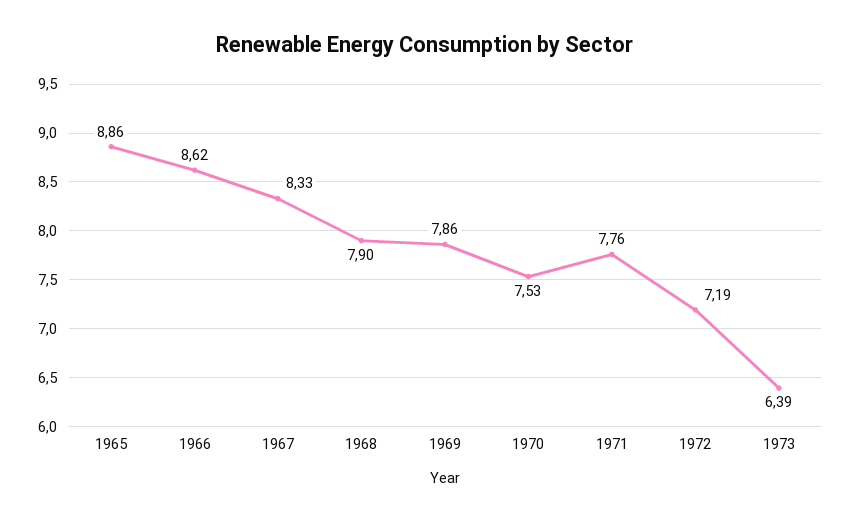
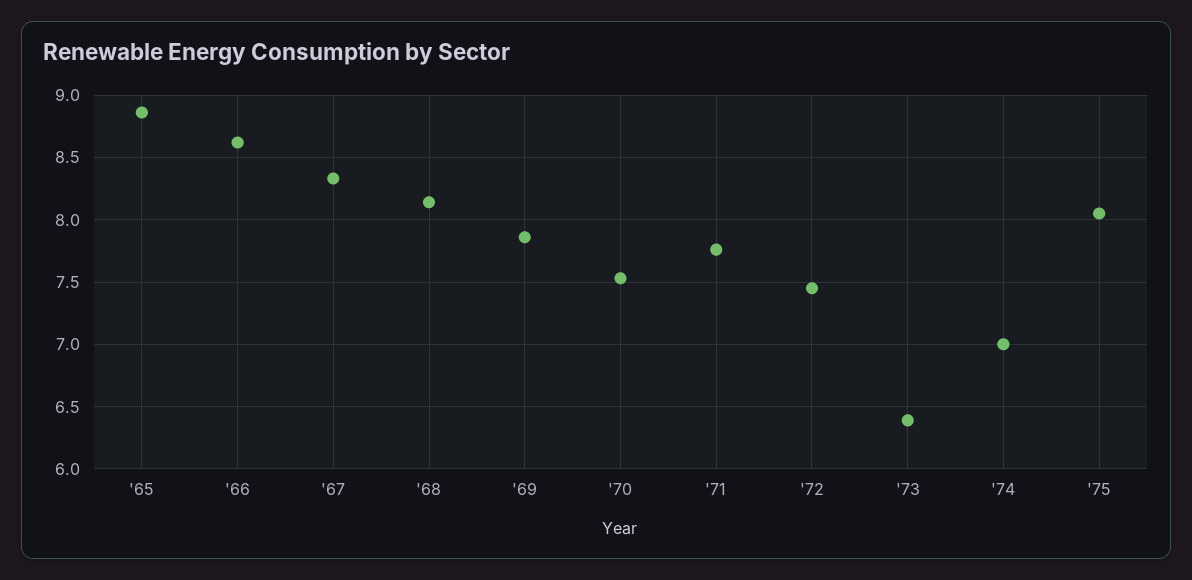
1968: 7.9 -> 8.15
1972: 7.19 -> 7.45
'74: none -> 7
'75: none -> 8.05

